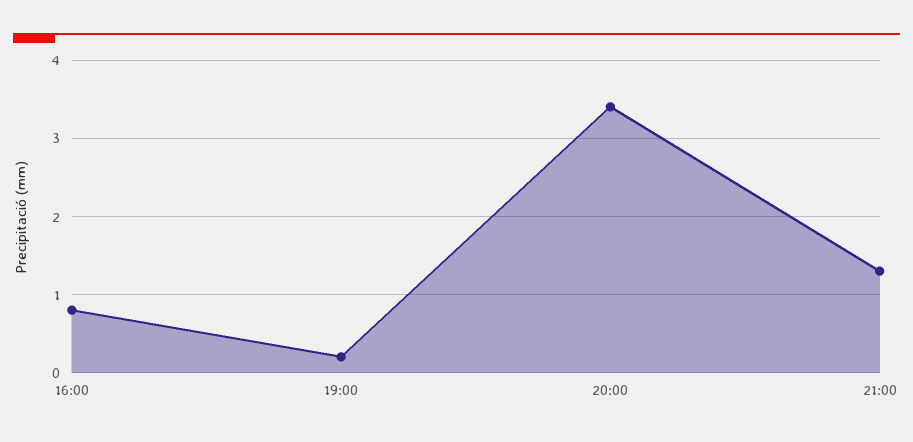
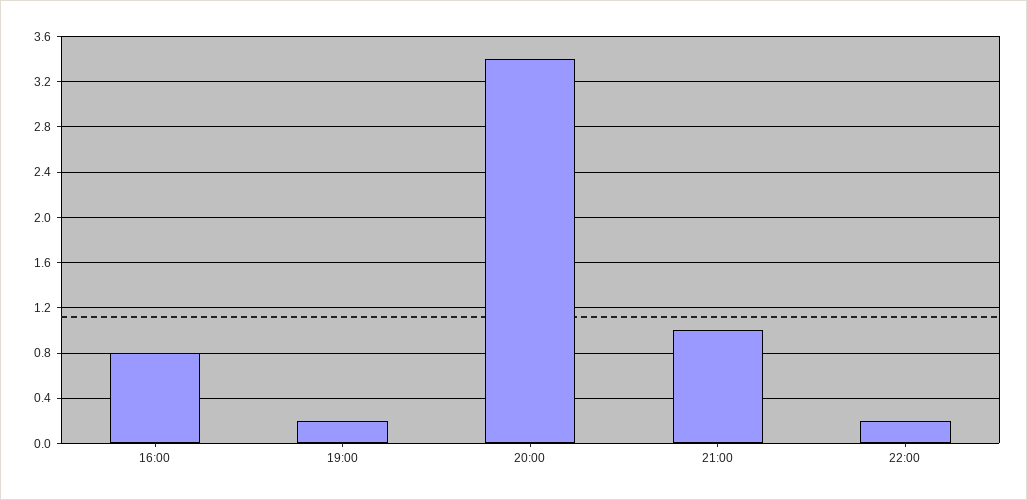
21:00: 1.3 -> 1
22:00: none -> 0.2

